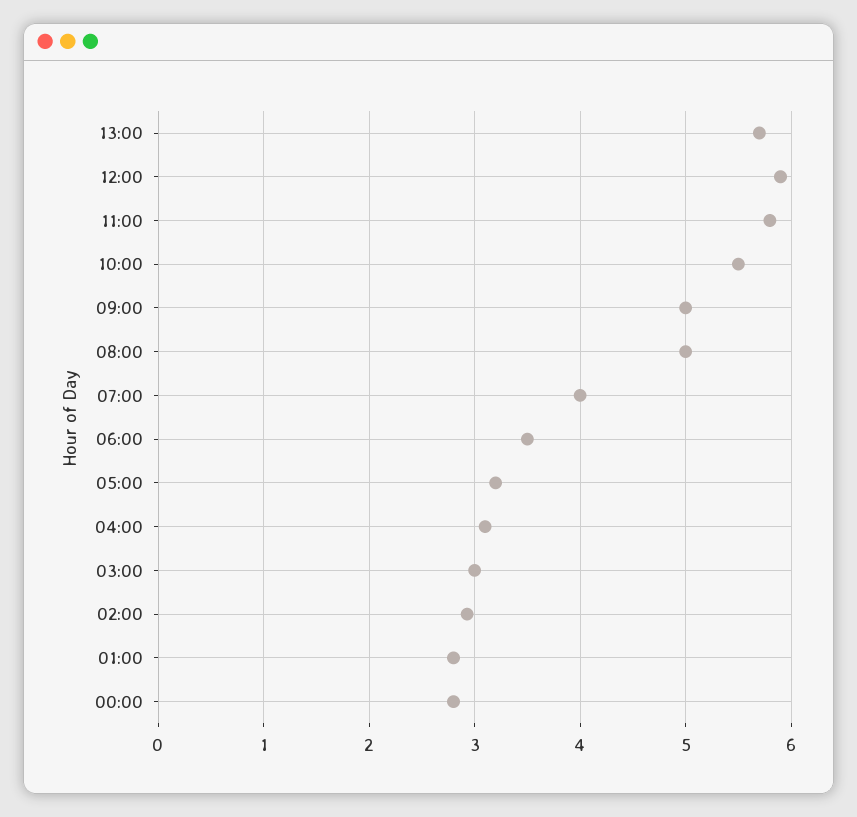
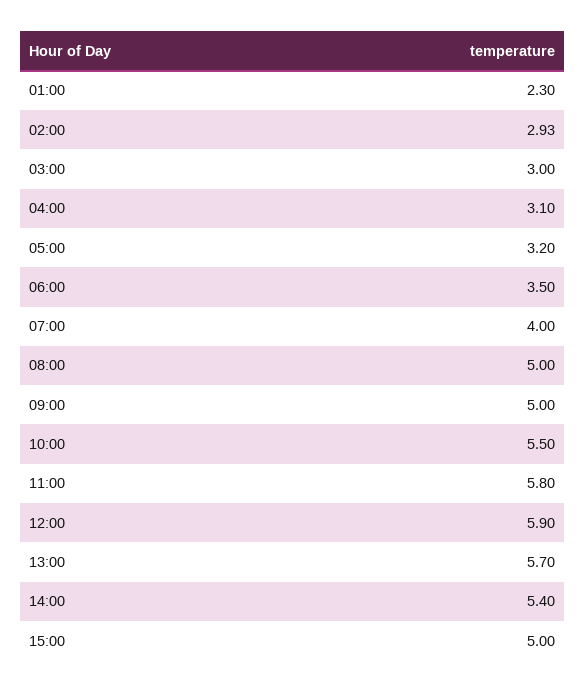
01:00: 2.8 -> 2.3
00:00: 2.8 -> none
14:00: none -> 5.4
15:00: none -> 5

